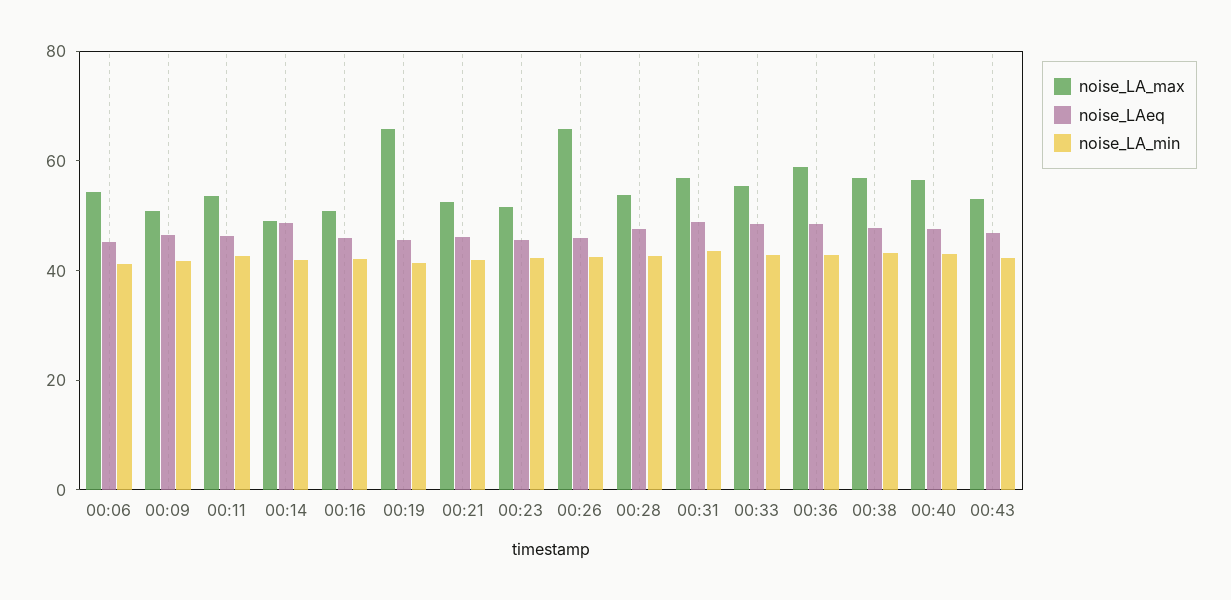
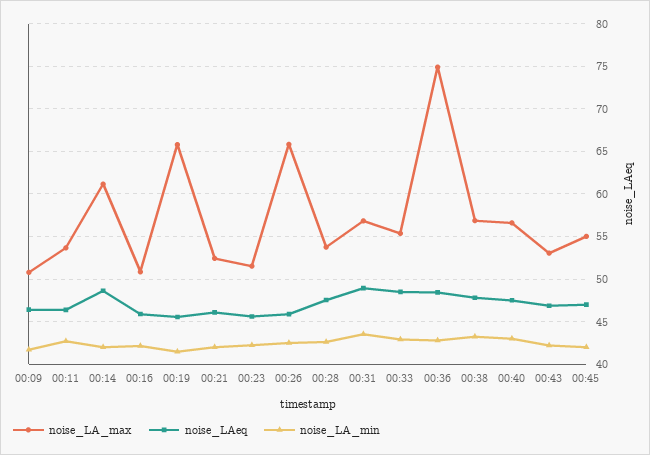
noise_LA_max, 00:06: 55 -> none
noise_LAeq, 00:06: 45 -> none
noise_LA_min, 00:06: 40 -> none
noise_LA_max, 00:14: 50 -> 61
noise_LA_max, 00:36: 60 -> 75
noise_LA_max, 00:45: none -> 55
noise_LAeq, 00:45: none -> 47
noise_LA_min, 00:45: none -> 42

